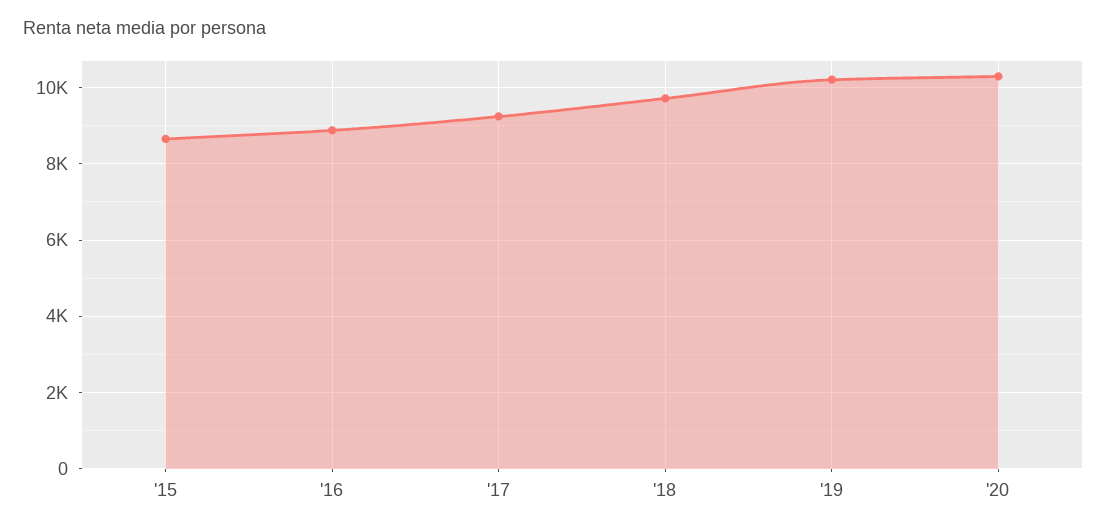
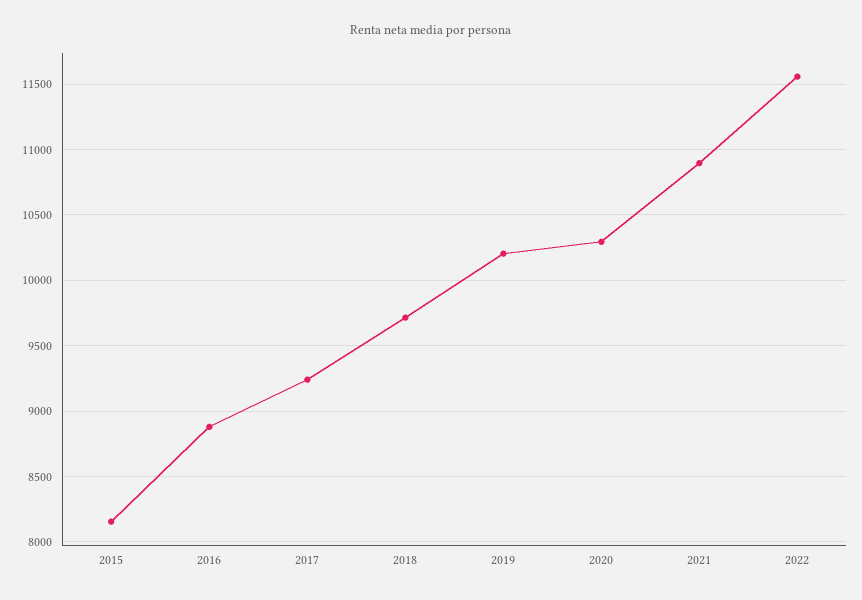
'15: 8600 -> 8150
2021: none -> 10900
2022: none -> 11550

